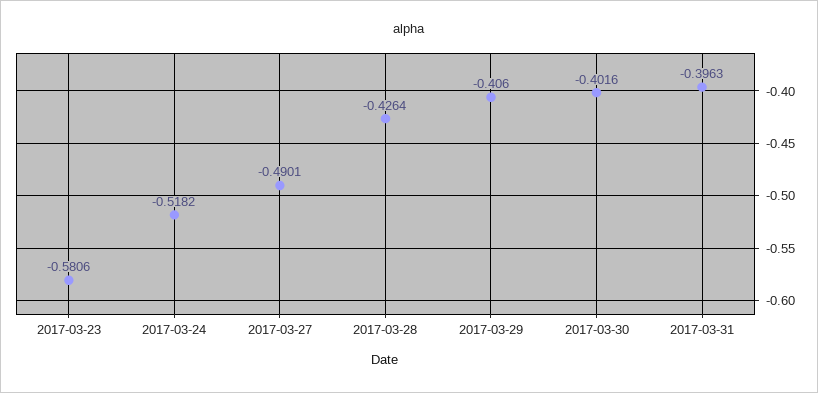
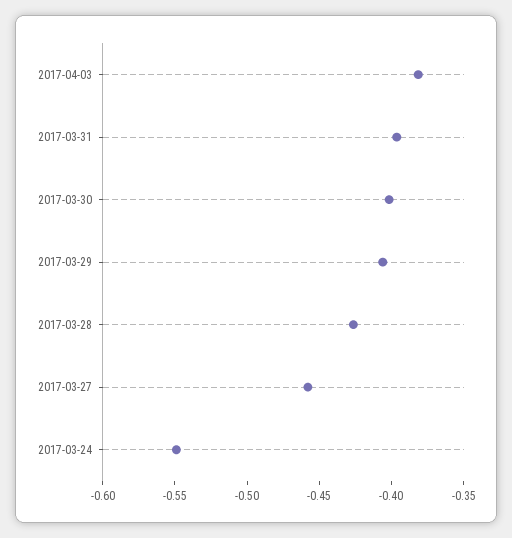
2017-03-23: -0.5806 -> none
2017-03-24: -0.5182 -> -0.55
2017-03-27: -0.4901 -> -0.46
2017-04-03: none -> -0.38

